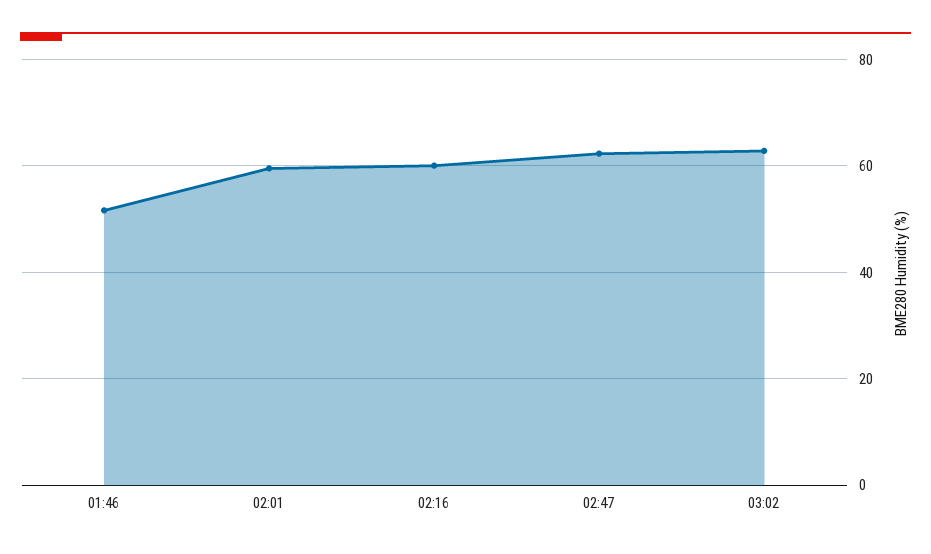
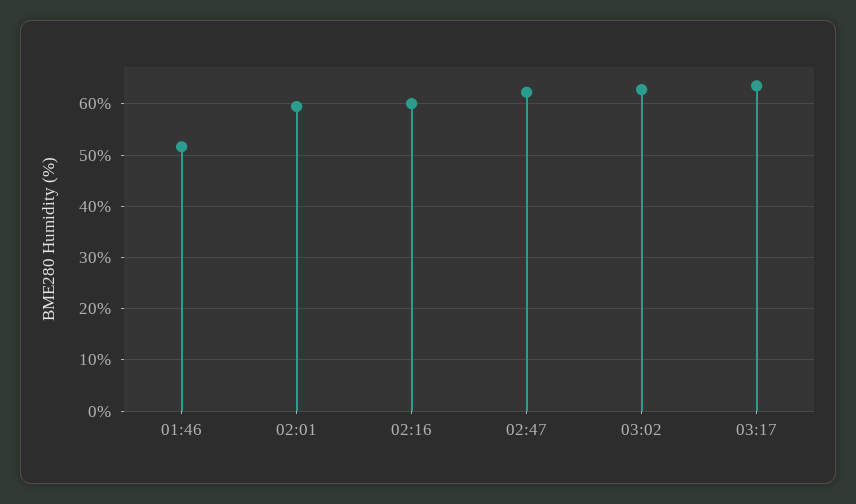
03:17: none -> 64

